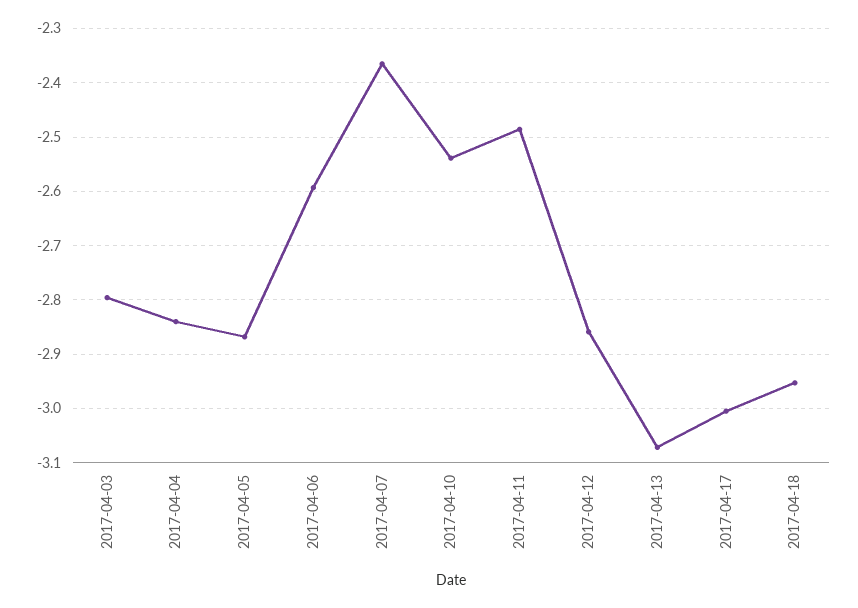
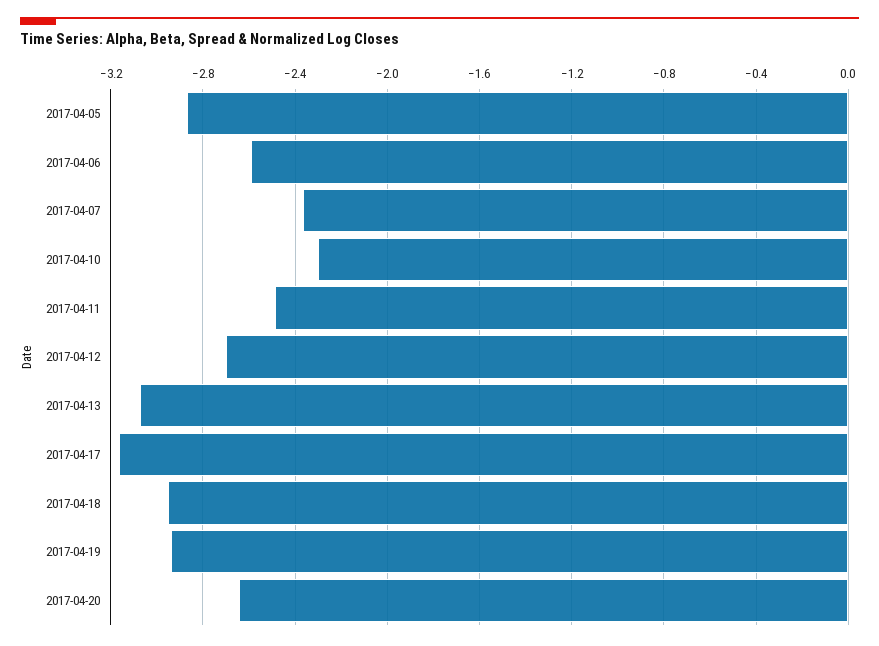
2017-04-03: -2.8 -> none
2017-04-04: -2.84 -> none
2017-04-10: -2.54 -> -2.3
2017-04-12: -2.86 -> -2.7
2017-04-17: -3 -> -3.15
2017-04-19: none -> -2.95
2017-04-20: none -> -2.65

